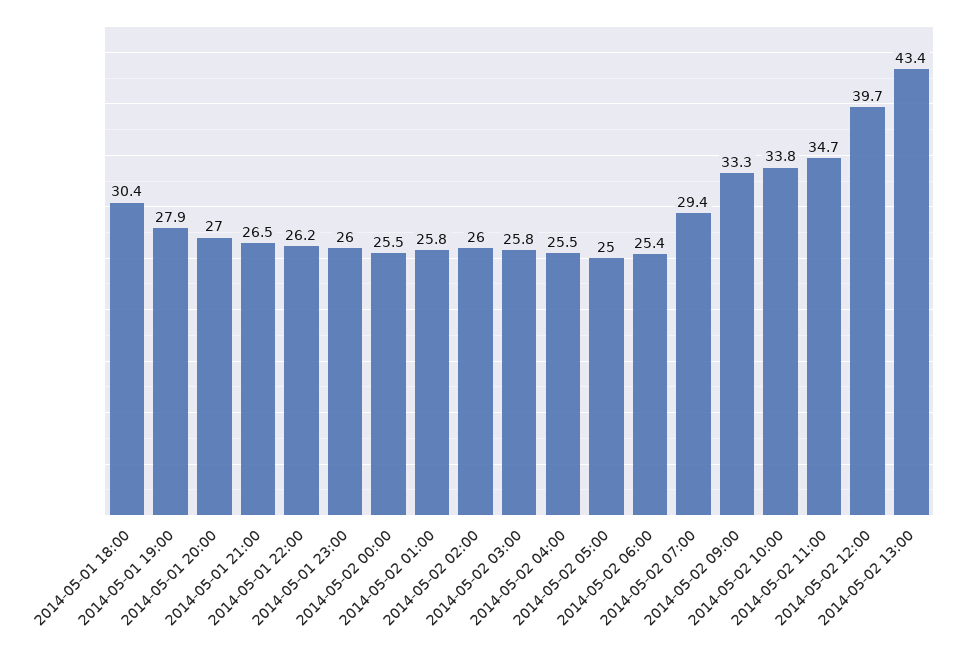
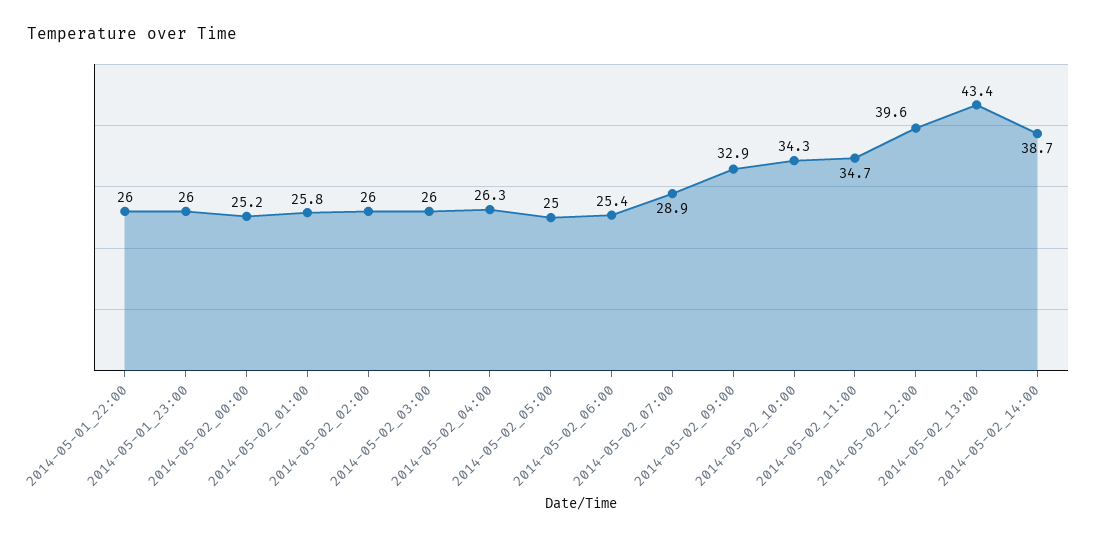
2014-05-01 18:00: 30.4 -> none
2014-05-01 19:00: 27.9 -> none
2014-05-01 20:00: 27 -> none
2014-05-01 21:00: 26.5 -> none
2014-05-01 22:00: 26.2 -> 26
2014-05-02 00:00: 25.5 -> 25.2
2014-05-02 03:00: 25.8 -> 26
2014-05-02 04:00: 25.5 -> 26.3
2014-05-02 07:00: 29.4 -> 28.9
2014-05-02 09:00: 33.3 -> 32.9
2014-05-02 10:00: 33.8 -> 34.3
2014-05-02 12:00: 39.7 -> 39.6
2014-05-02_14:00: none -> 38.7

